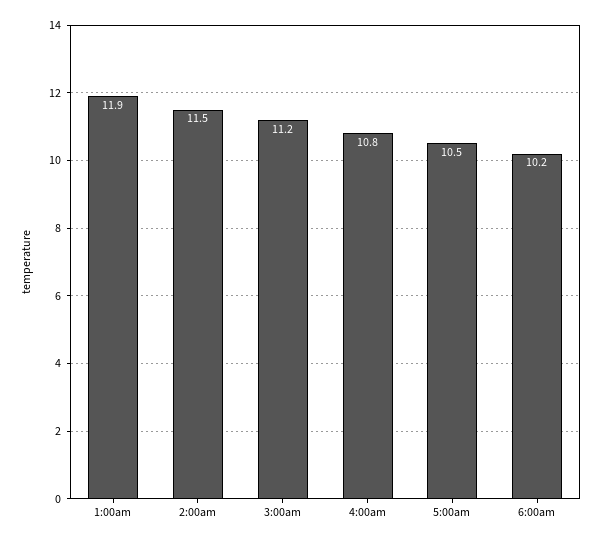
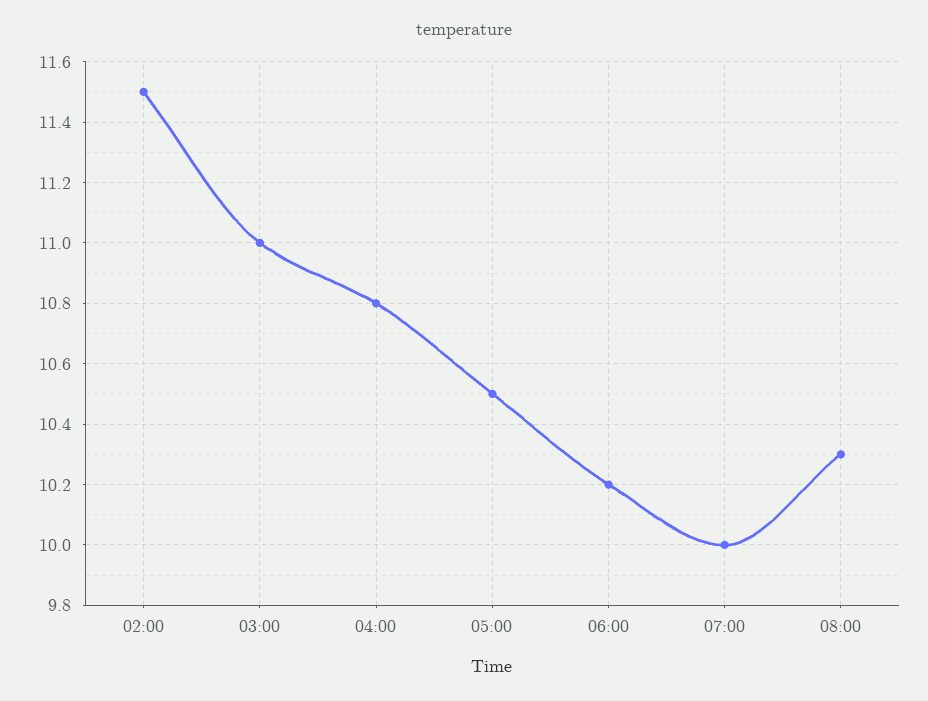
1:00am: 11.9 -> none
3:00am: 11.2 -> 11
07:00: none -> 10
08:00: none -> 10.3

